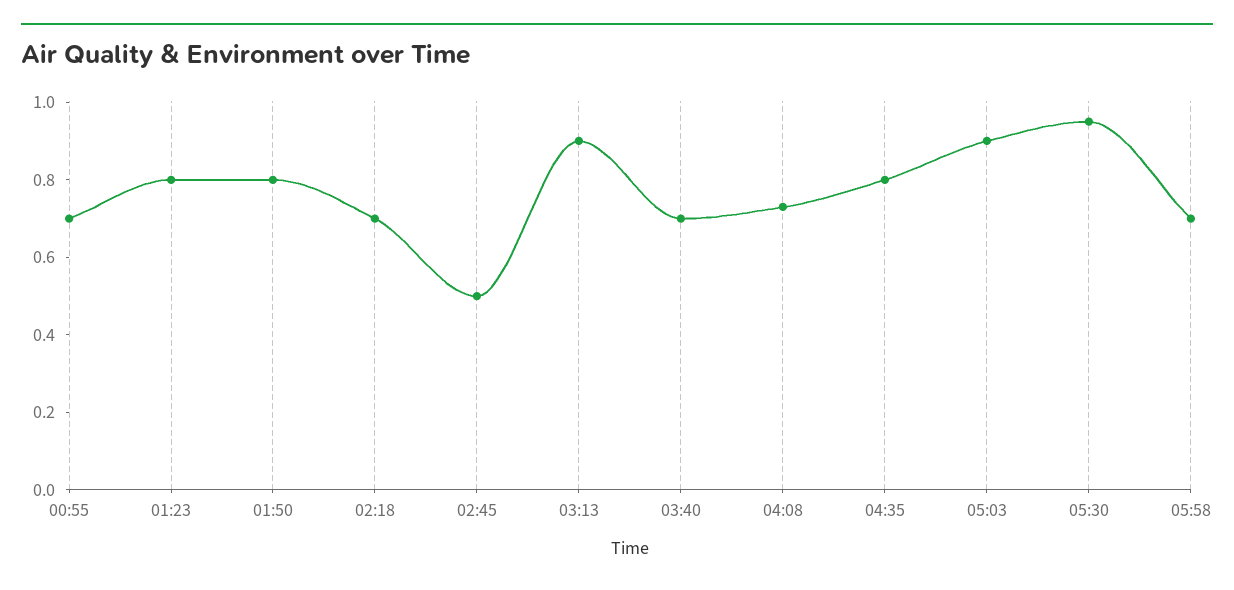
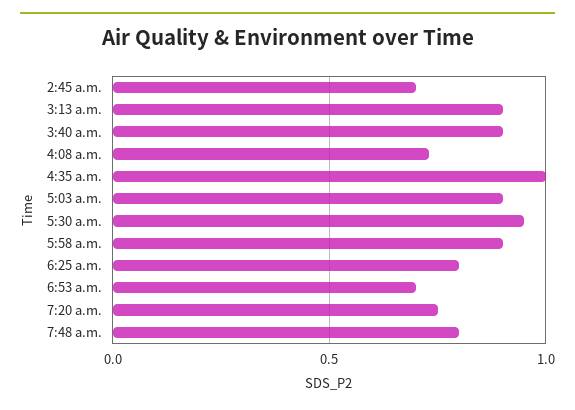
00:55: 0.7 -> none
01:23: 0.8 -> none
01:50: 0.8 -> none
02:18: 0.7 -> none
02:45: 0.5 -> 0.7
03:40: 0.7 -> 0.9
04:35: 0.8 -> 1
05:58: 0.7 -> 0.9
6:25 a.m.: none -> 0.8
6:53 a.m.: none -> 0.7
7:20 a.m.: none -> 0.75
7:48 a.m.: none -> 0.8

